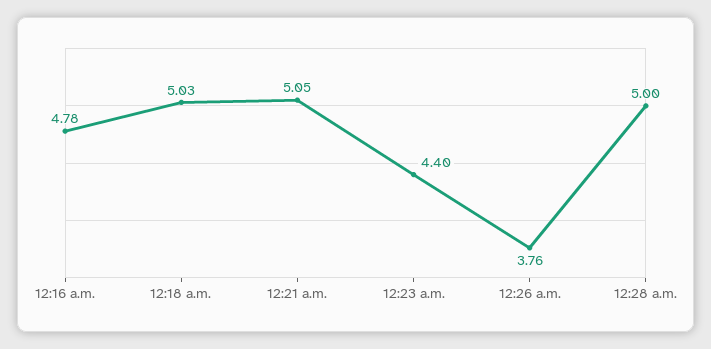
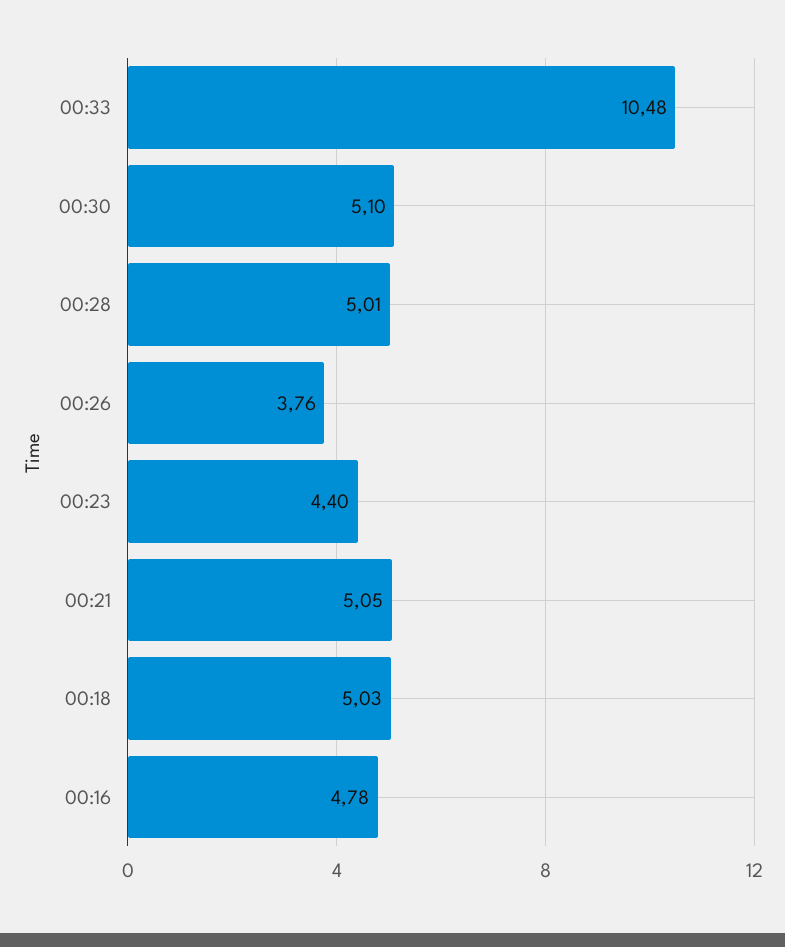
12:28 a.m.: 5 -> 5.01
00:33: none -> 10.48
00:30: none -> 5.1

